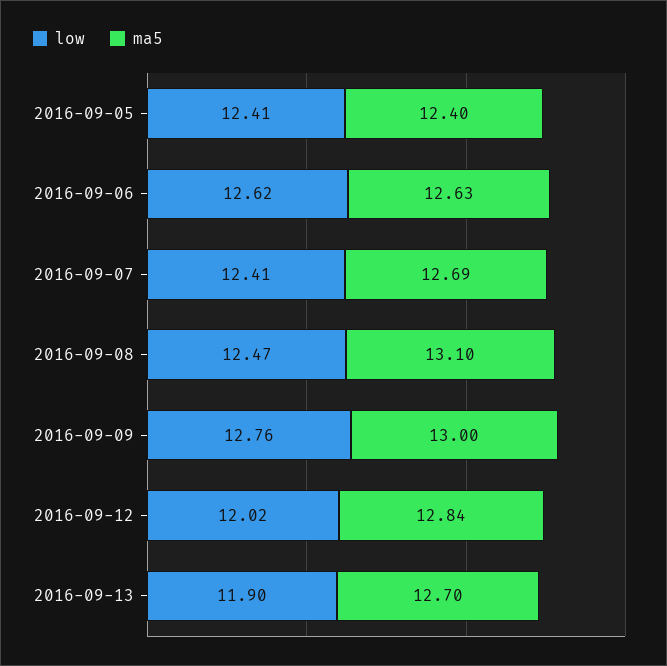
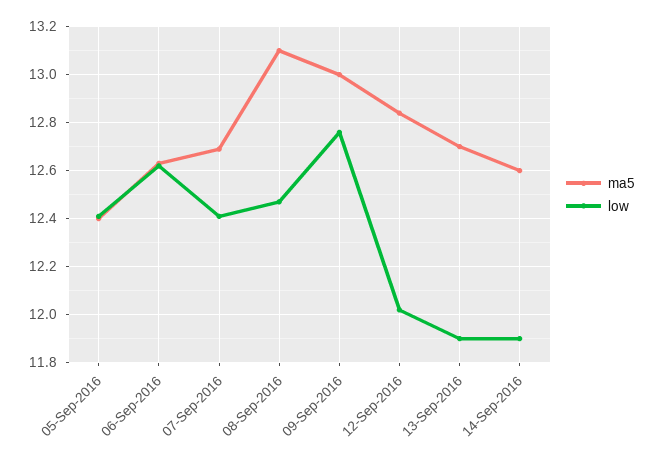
ma5, 14-Sep-2016: none -> 12.6
low, 14-Sep-2016: none -> 11.9

